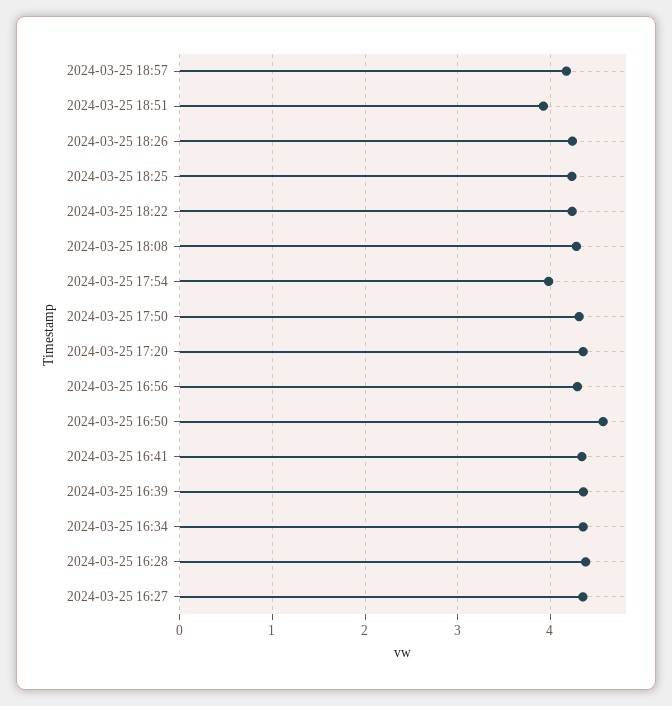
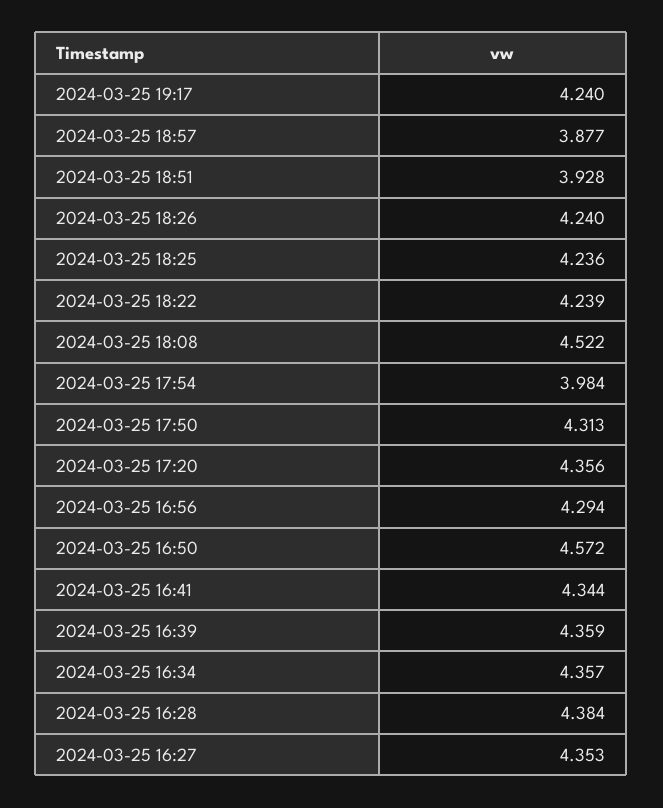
2024-03-25 18:57: 4.2 -> 3.877
2024-03-25 18:08: 4.3 -> 4.522
2024-03-25 19:17: none -> 4.24

